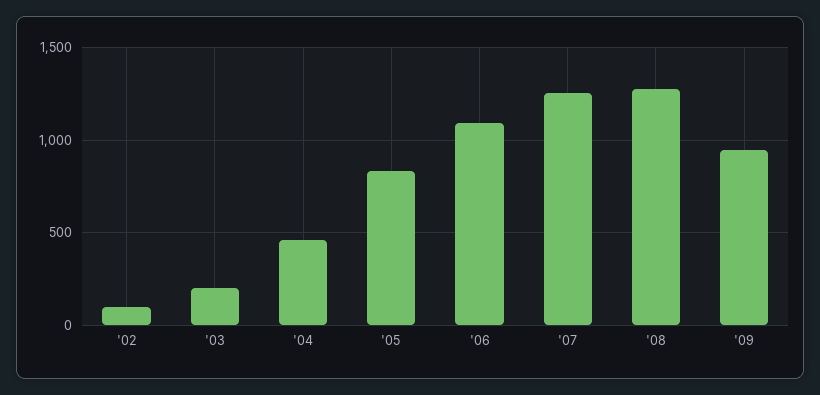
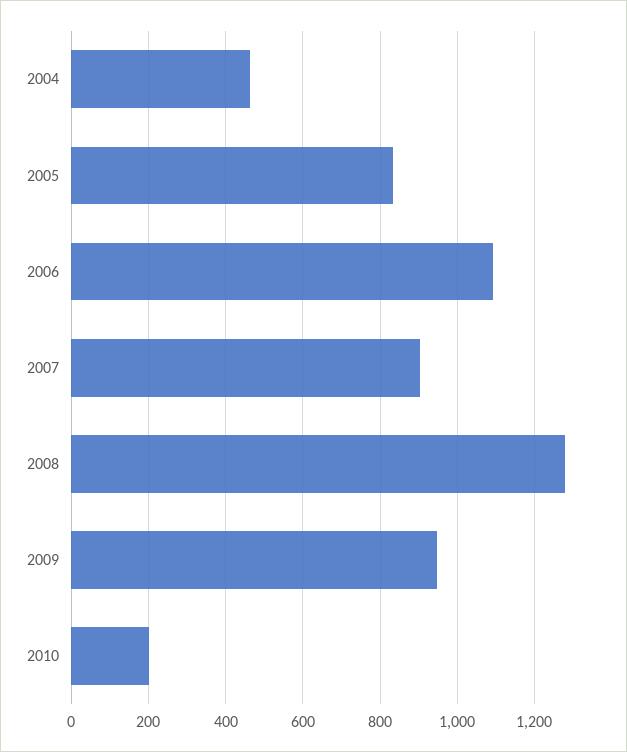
'02: 100 -> none
'03: 200 -> none
'07: 1250 -> 900
2010: none -> 200

